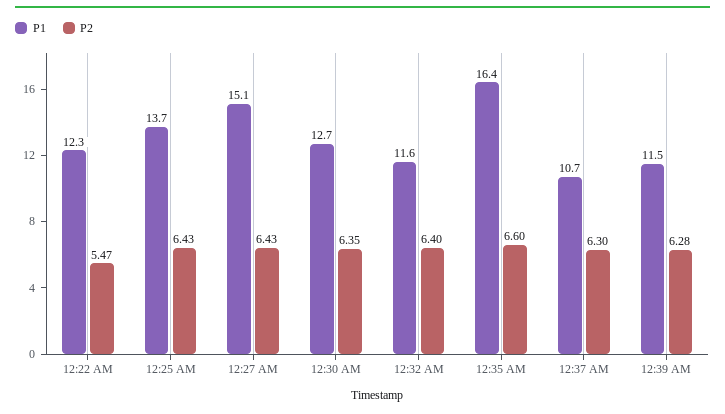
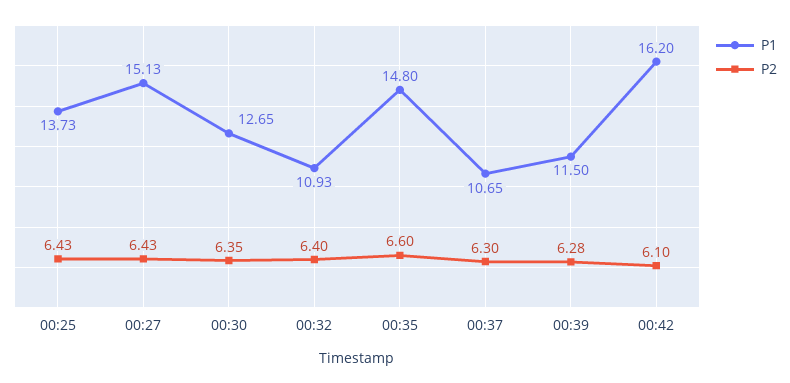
P1, 12:22 AM: 12.3 -> none
P2, 12:22 AM: 5.47 -> none
P1, 12:32 AM: 11.6 -> 10.93
P1, 12:35 AM: 16.4 -> 14.8
P1, 00:42: none -> 16.2
P2, 00:42: none -> 6.1

